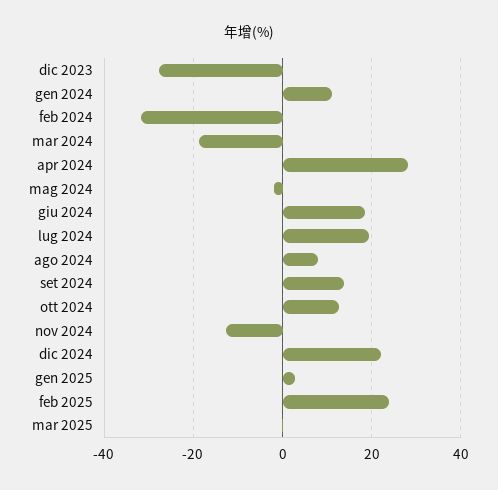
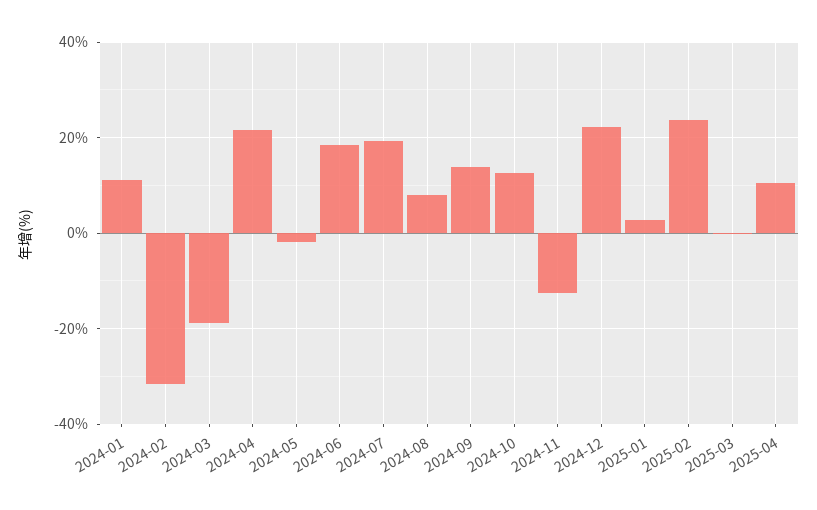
dic 2023: -28 -> none
apr 2024: 28 -> 22
2025-04: none -> 10

